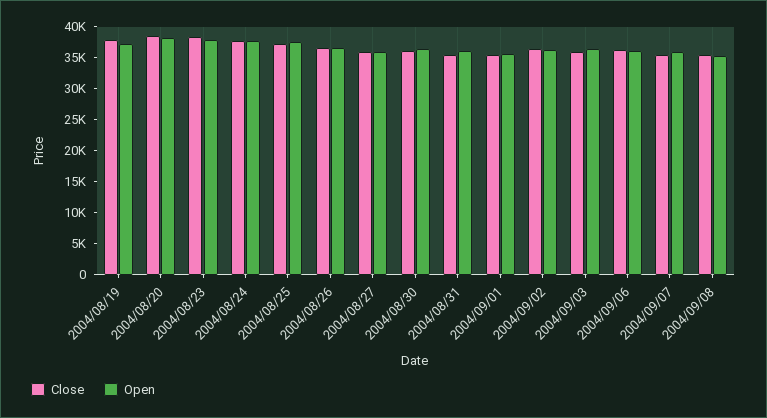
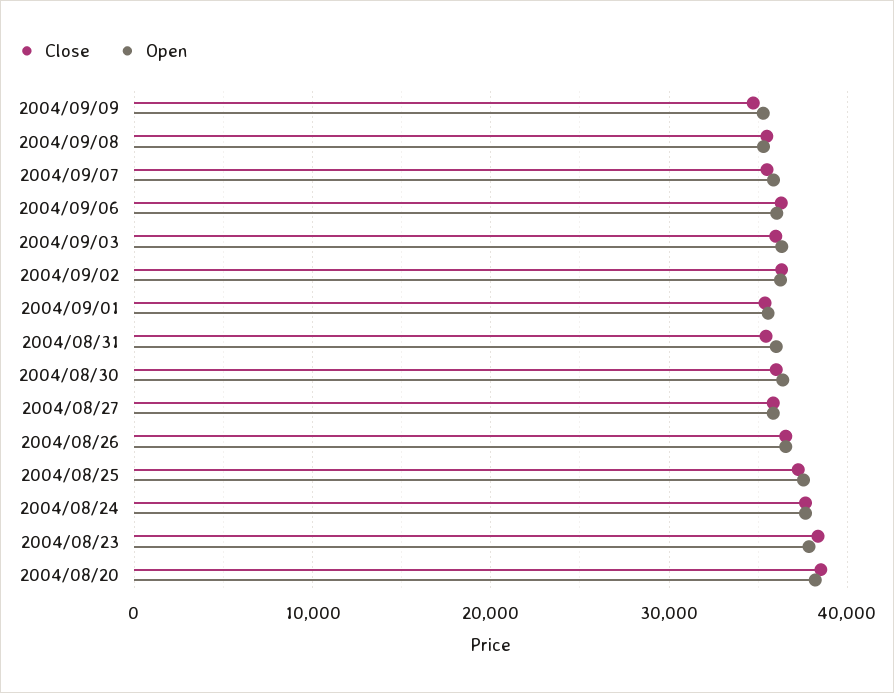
Close, 2004/08/19: 37500 -> none
Open, 2004/08/19: 37500 -> none
Close, 2004/09/09: none -> 35000
Open, 2004/09/09: none -> 35000

